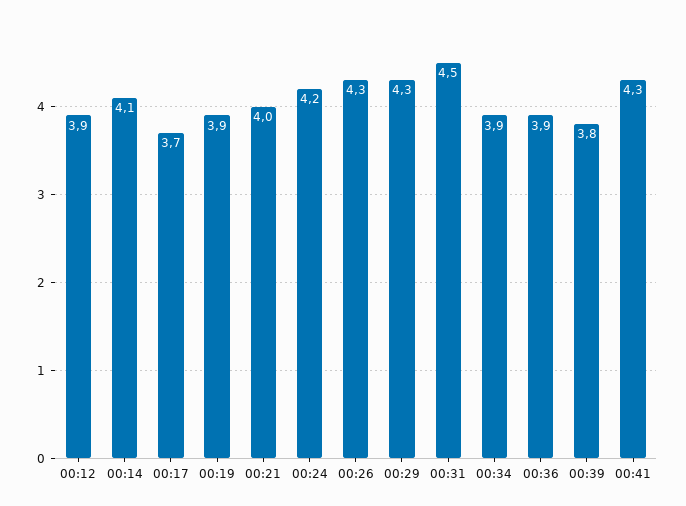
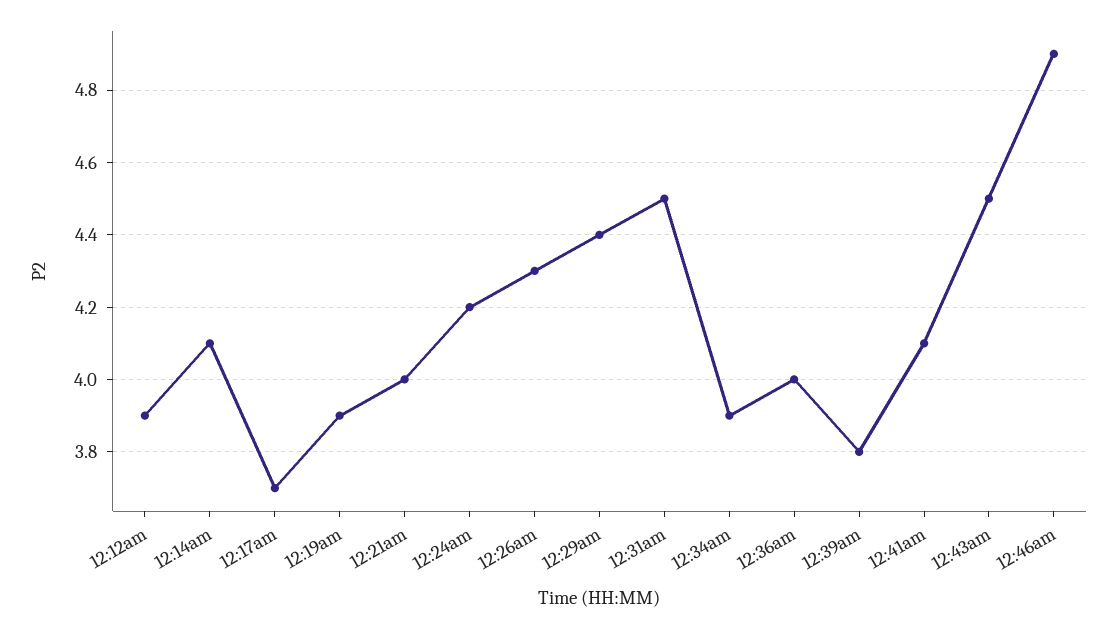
00:29: 4.3 -> 4.4
00:36: 3.9 -> 4
00:41: 4.3 -> 4.1
12:43am: none -> 4.5
12:46am: none -> 4.9

